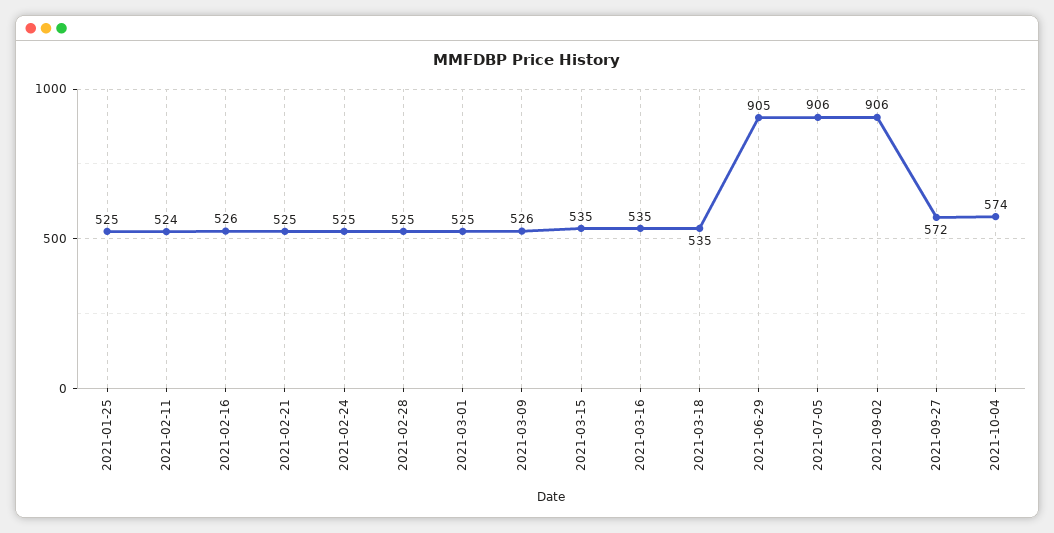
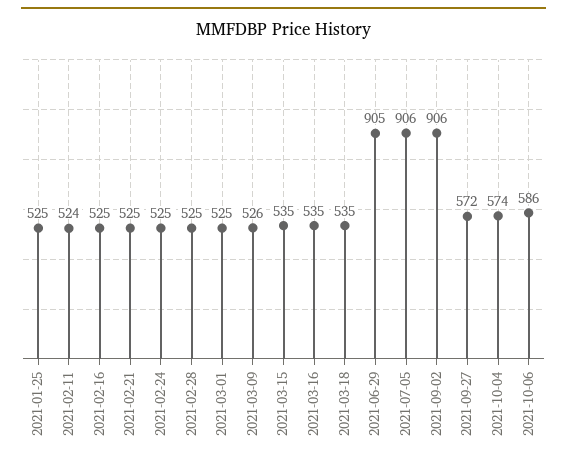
2021-02-16: 526 -> 525
2021-10-06: none -> 586

